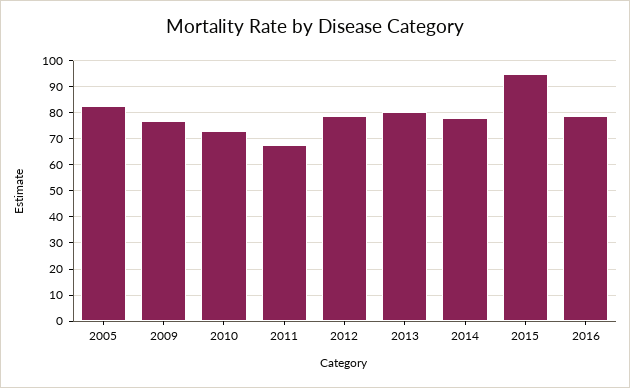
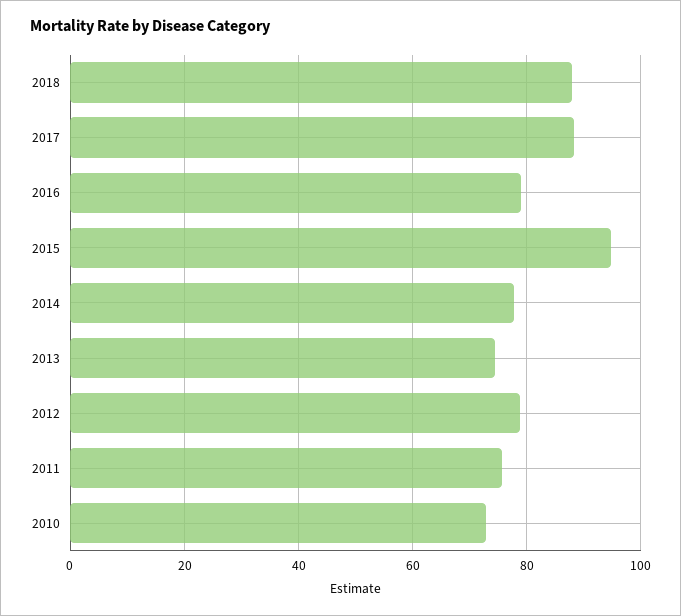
2005: 82.5 -> none
2009: 77.5 -> none
2011: 67.5 -> 76
2013: 80 -> 74
2018: none -> 88
2017: none -> 88

